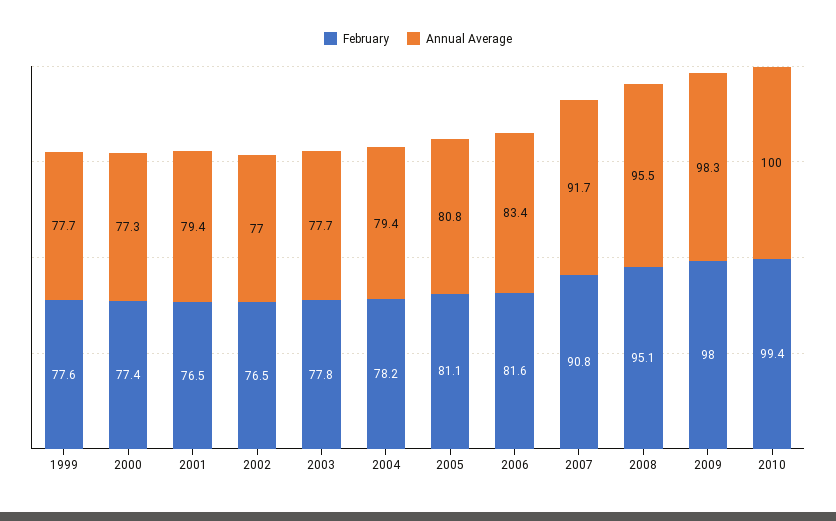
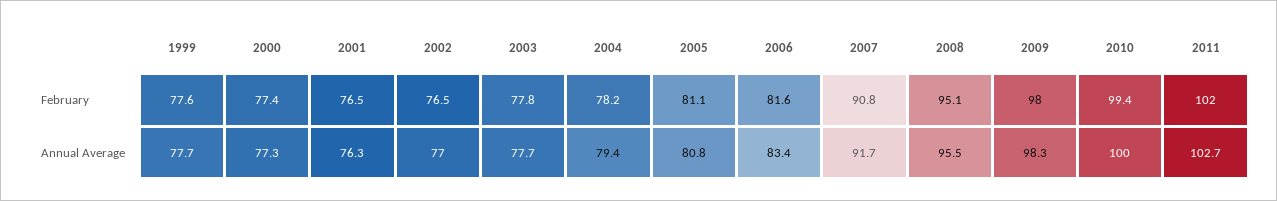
Annual Average, 2001: 79.4 -> 76.3
February, 2011: none -> 102
Annual Average, 2011: none -> 102.7

